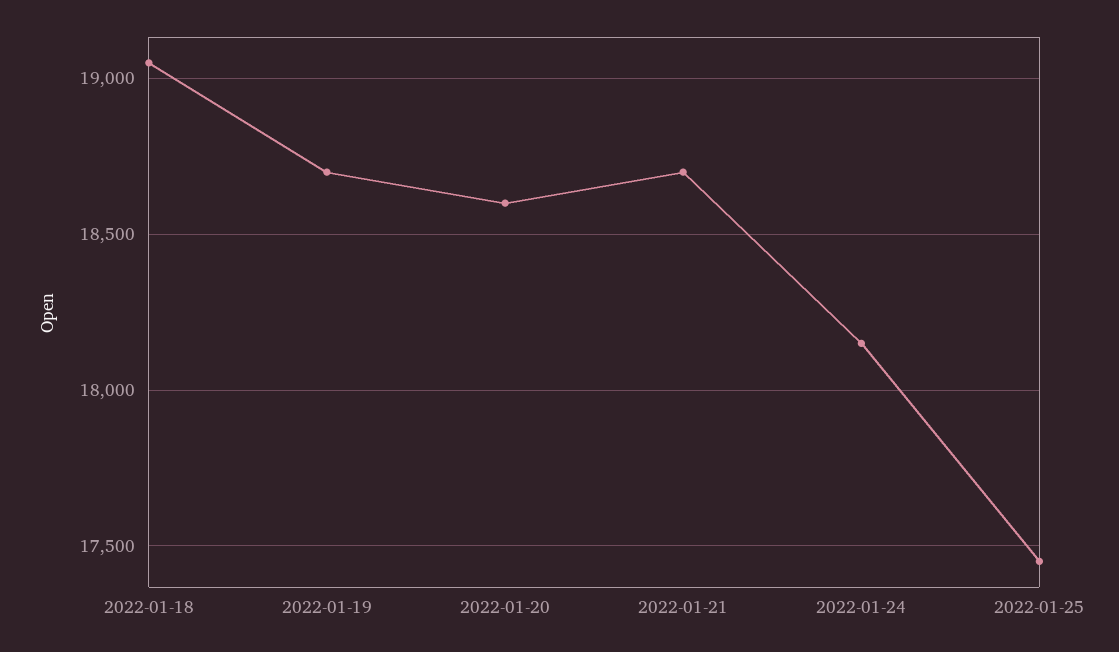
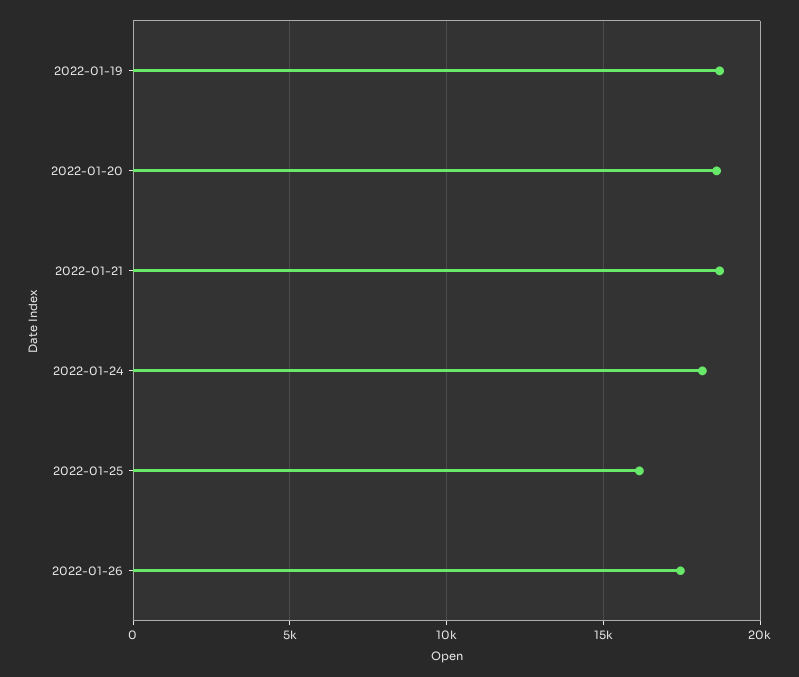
2022-01-18: 19050 -> none
2022-01-25: 17450 -> 16000
2022-01-26: none -> 17500

